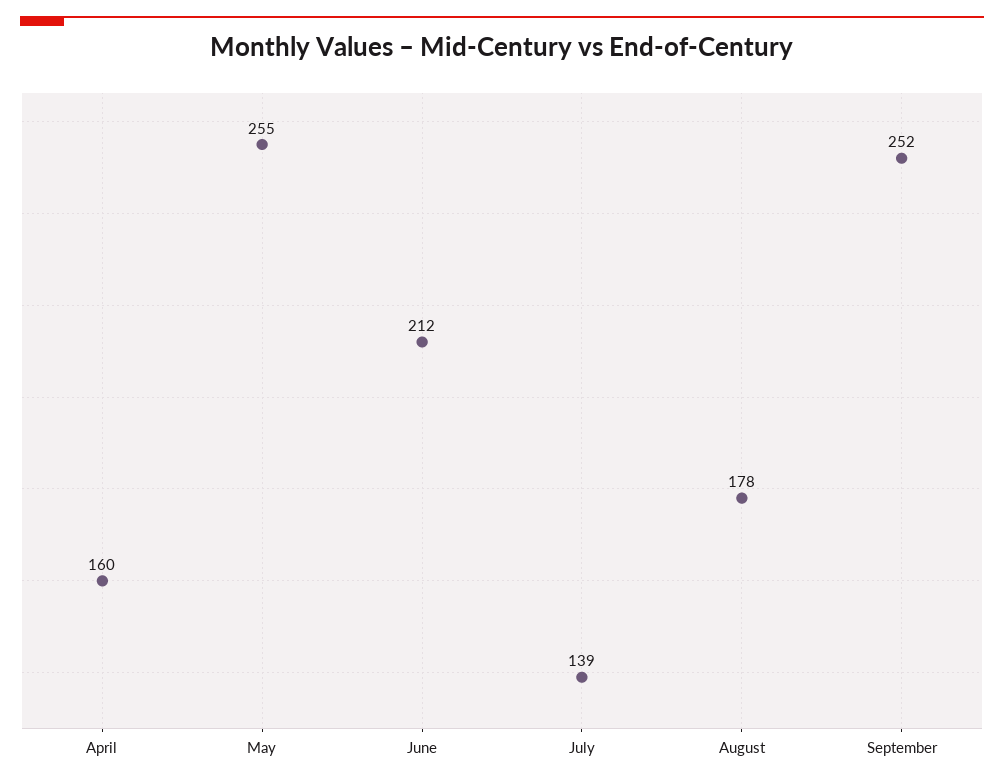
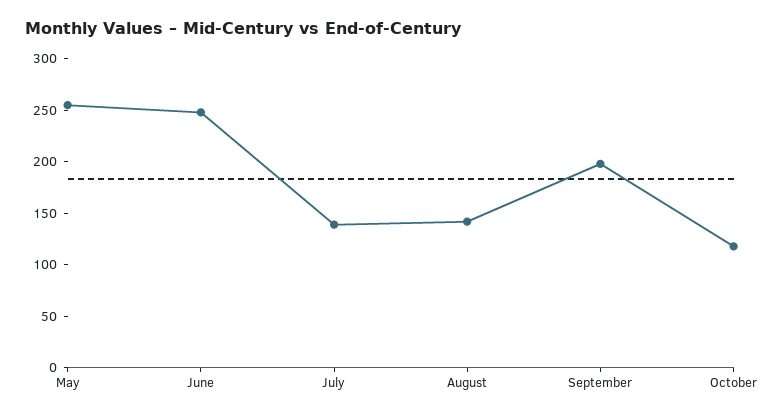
April: 160 -> none
June: 212 -> 250
August: 178 -> 140
September: 252 -> 200
October: none -> 120

